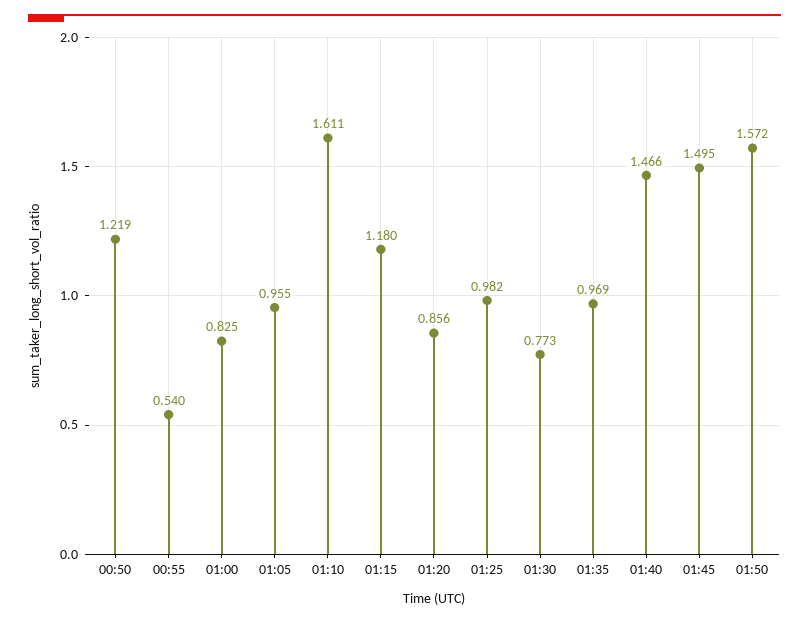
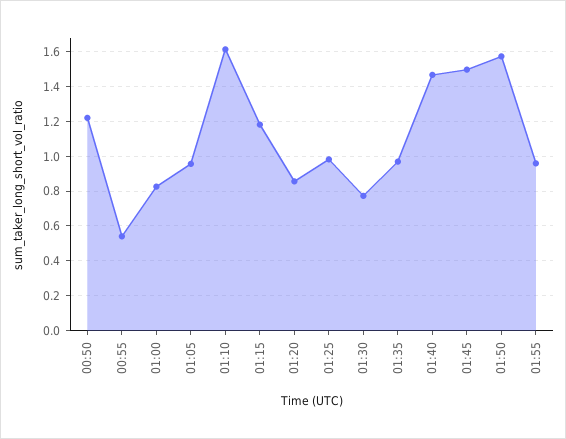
01:55: none -> 0.95

